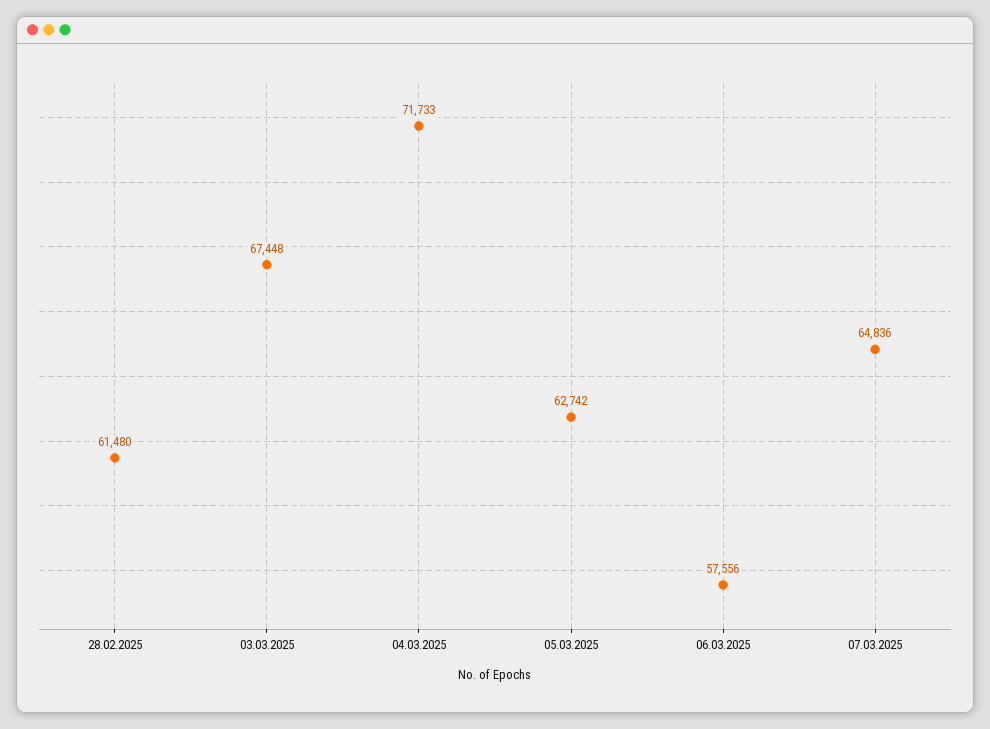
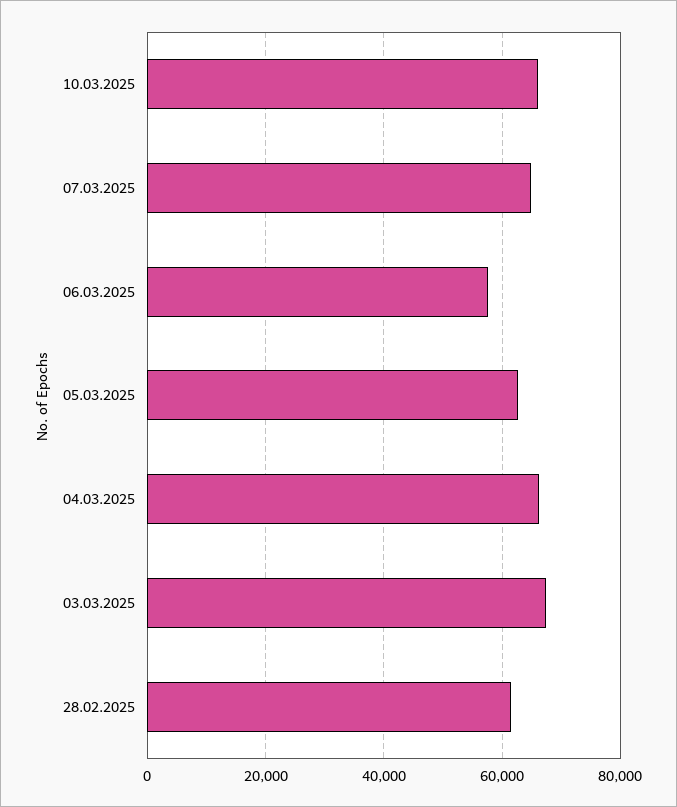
04.03.2025: 71733 -> 66000
10.03.2025: none -> 66000

